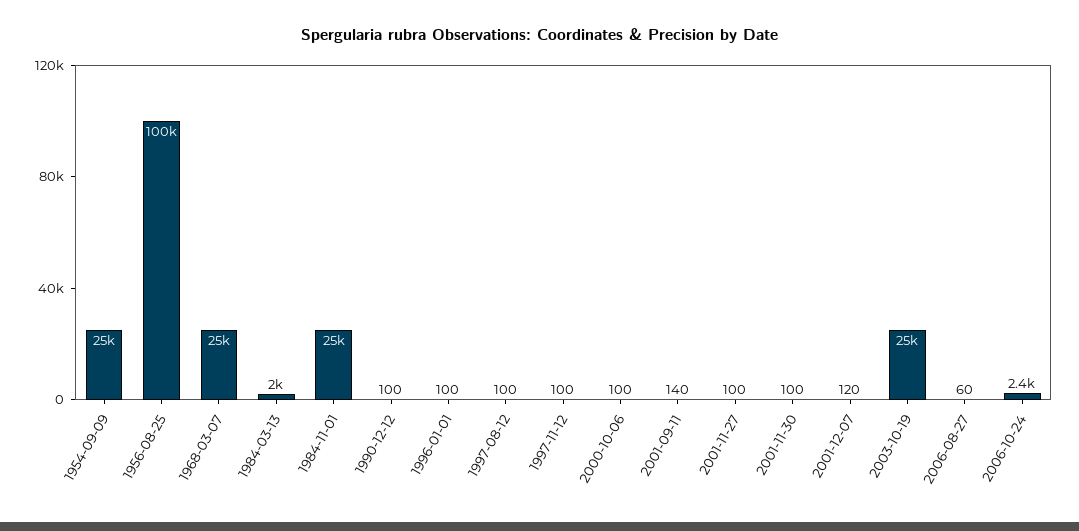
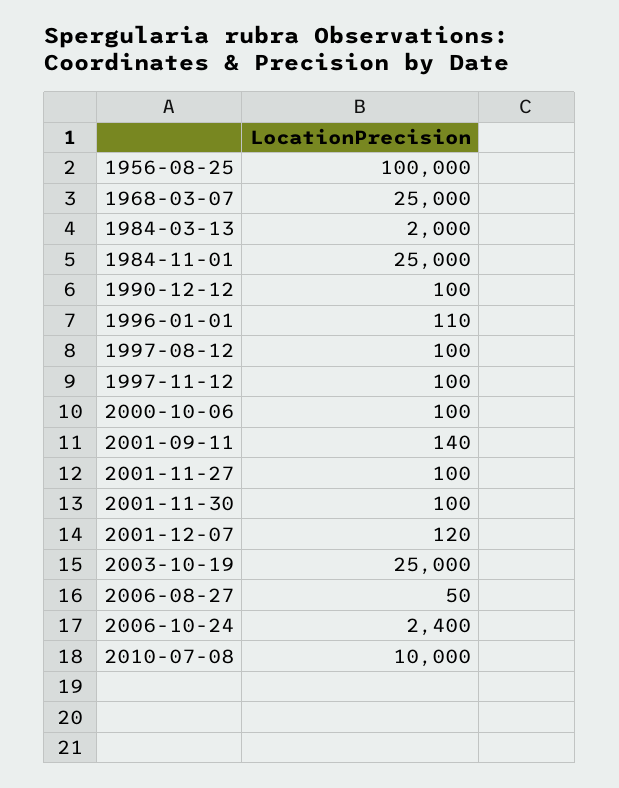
1954-09-09: 25000 -> none
1996-01-01: 100 -> 110
2006-08-27: 60 -> 50
2010-07-08: none -> 10000

